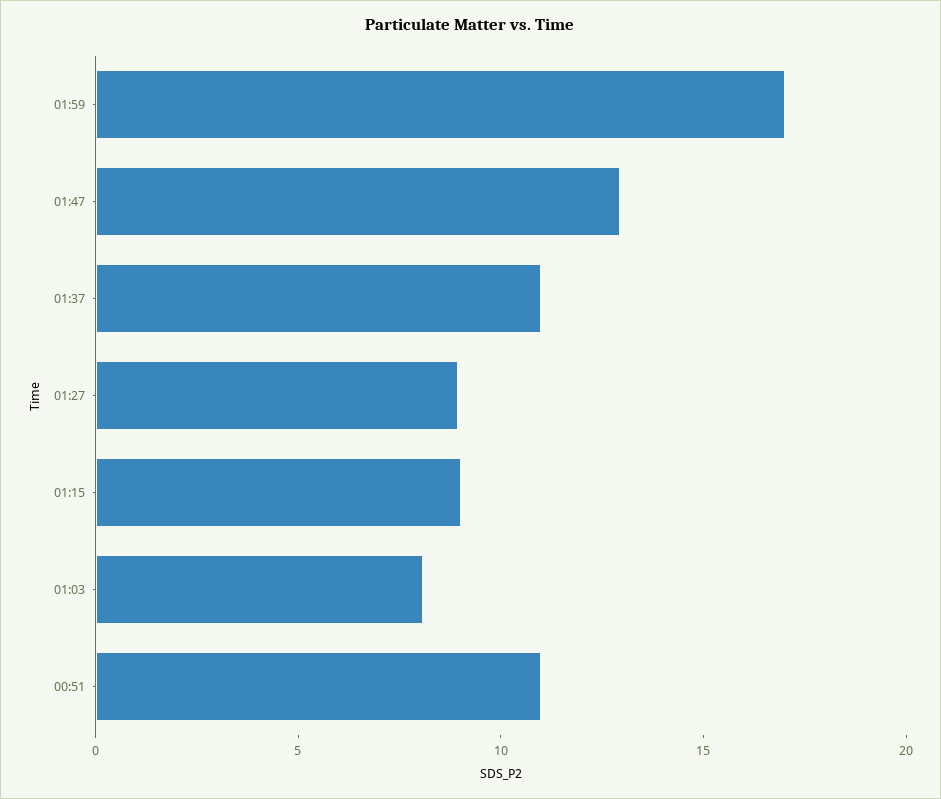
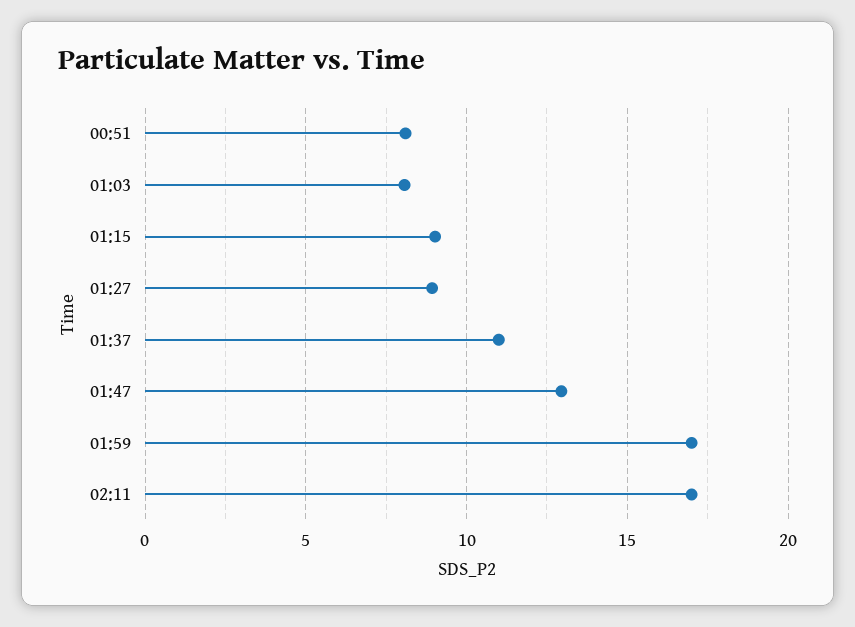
00:51: 11 -> 8
02:11: none -> 17

